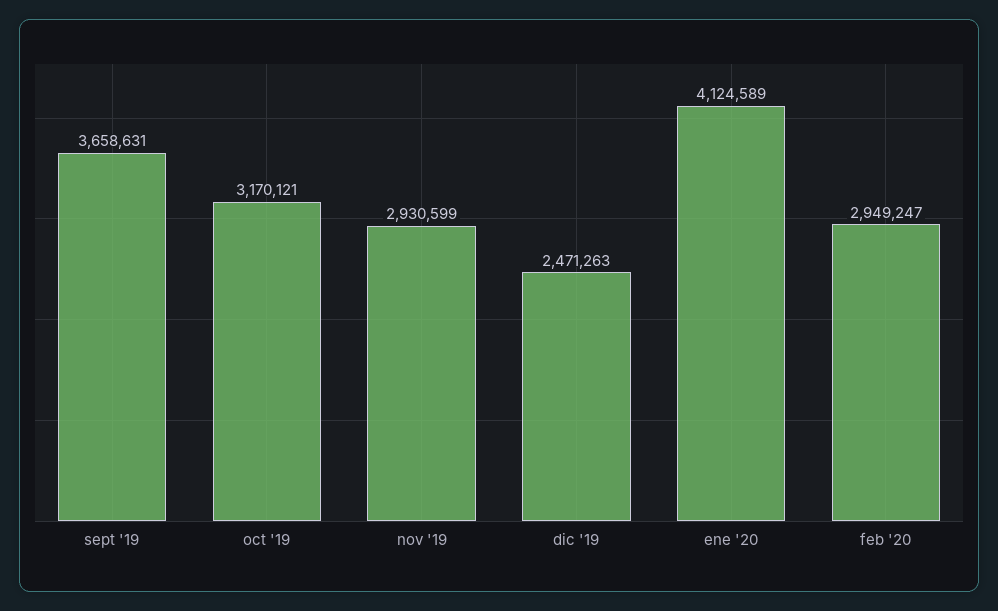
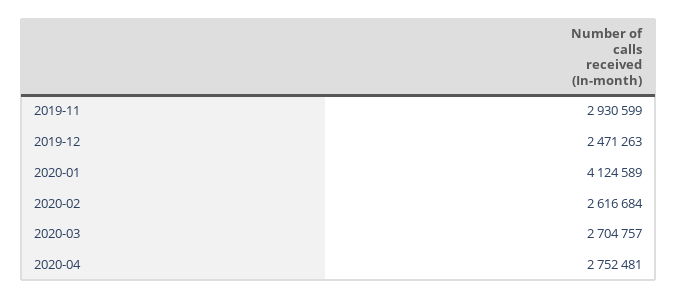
sept '19: 3658631 -> none
oct '19: 3170121 -> none
feb '20: 2949247 -> 2616684
2020-03: none -> 2704757
2020-04: none -> 2752481

